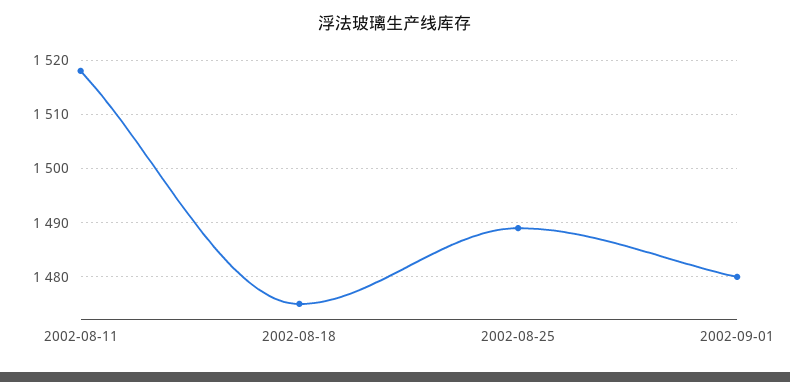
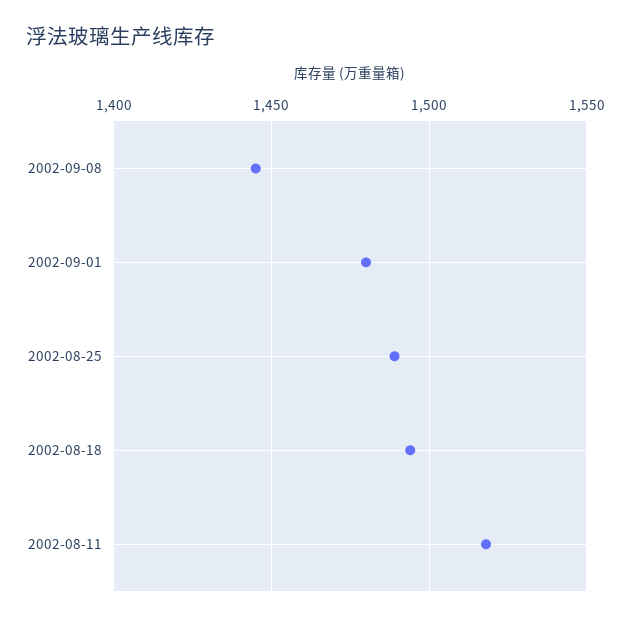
2002-08-18: 1475 -> 1495
2002-09-08: none -> 1445

